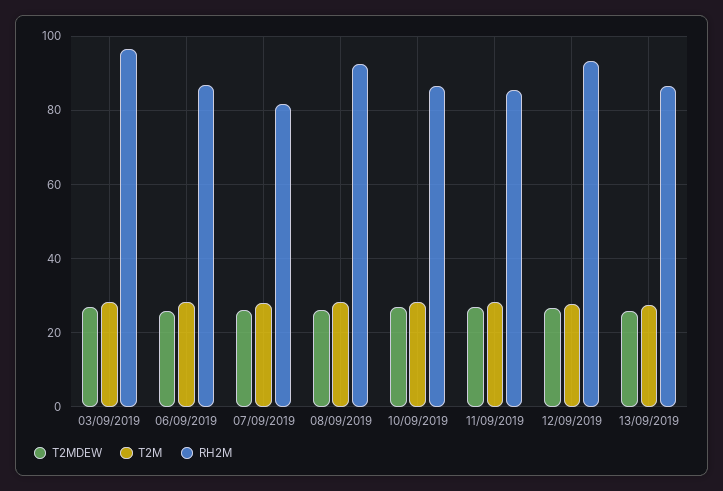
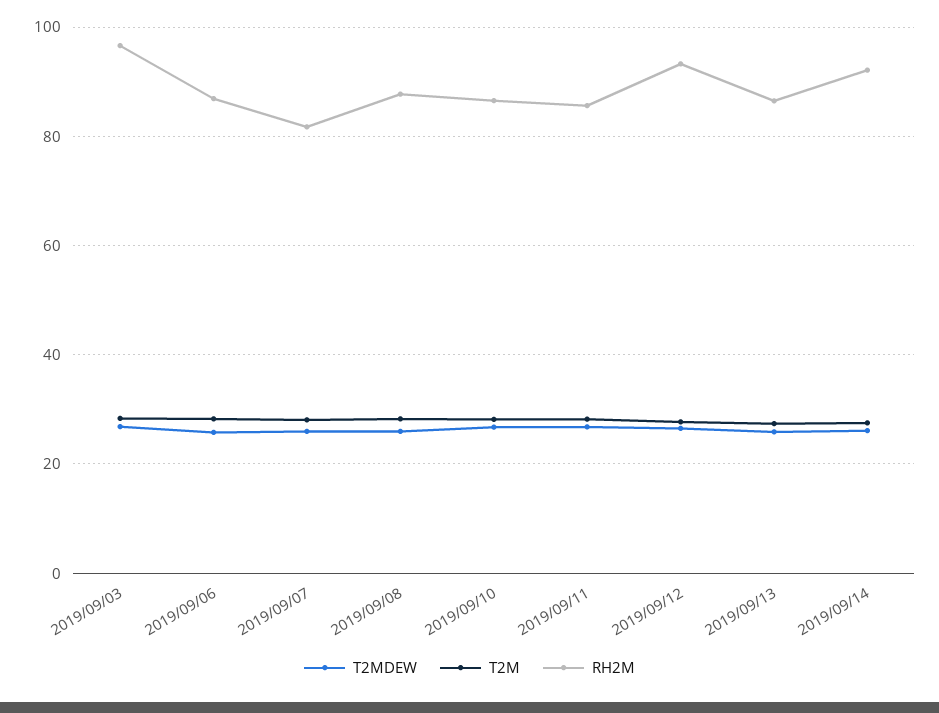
RH2M, 08/09/2019: 92 -> 88
T2MDEW, 2019/09/14: none -> 26
T2M, 2019/09/14: none -> 28
RH2M, 2019/09/14: none -> 92

